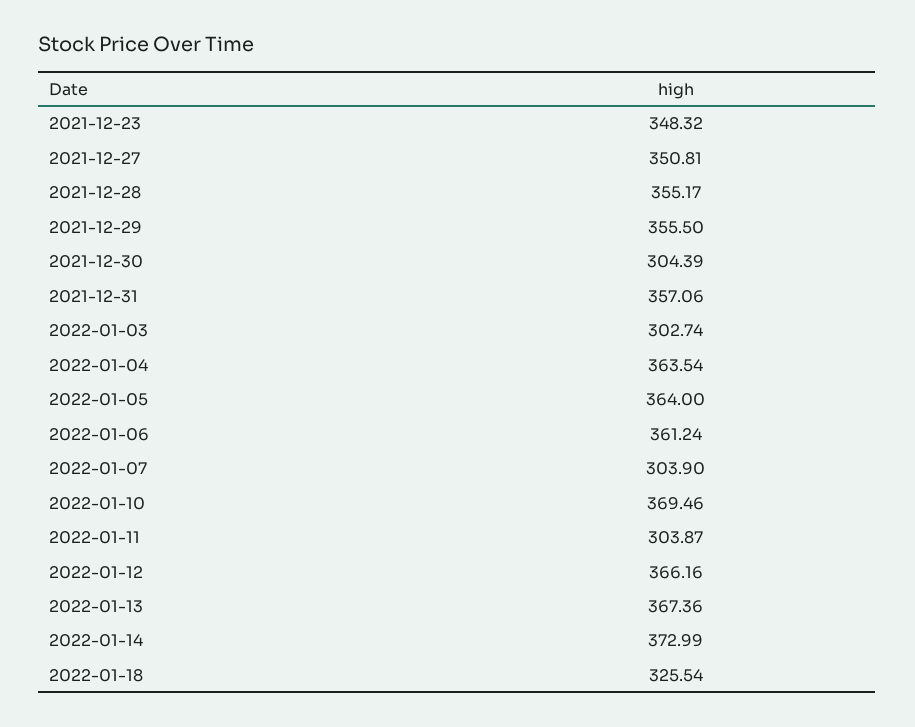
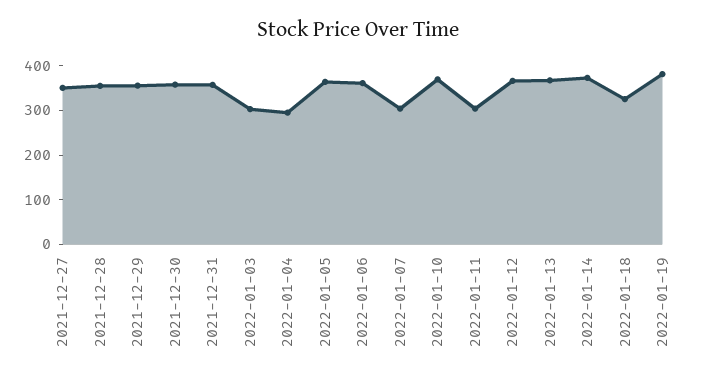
2021-12-23: 348.32 -> none
2021-12-30: 304.39 -> 360
2022-01-04: 363.54 -> 300
2022-01-19: none -> 380

